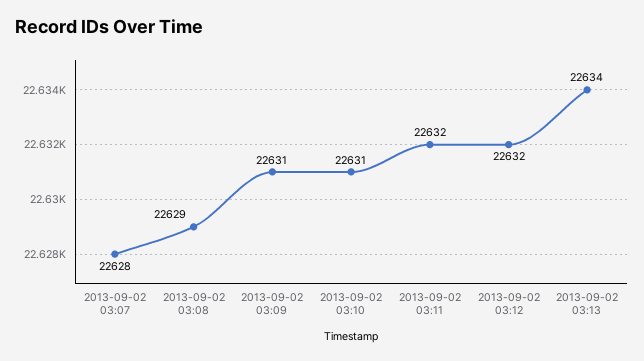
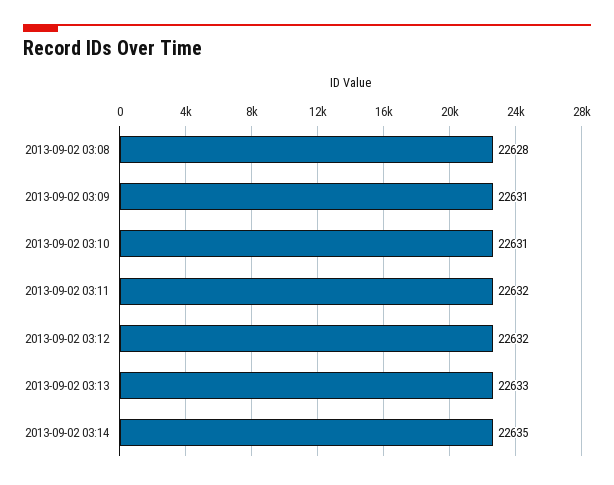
2013-09-02 03:07: 22628 -> none
2013-09-02 03:08: 22629 -> 22628
2013-09-02 03:13: 22634 -> 22633
2013-09-02 03:14: none -> 22635

